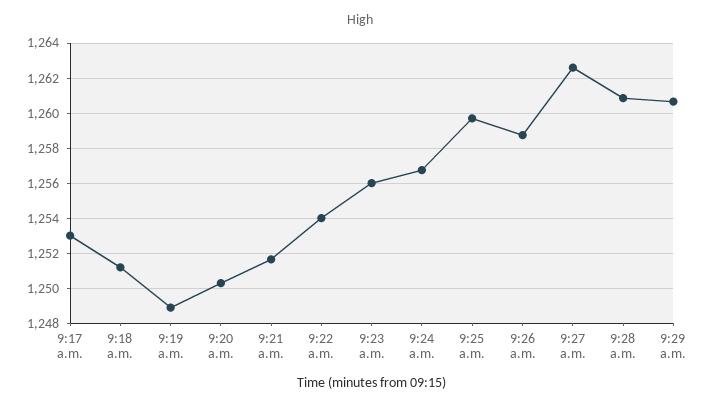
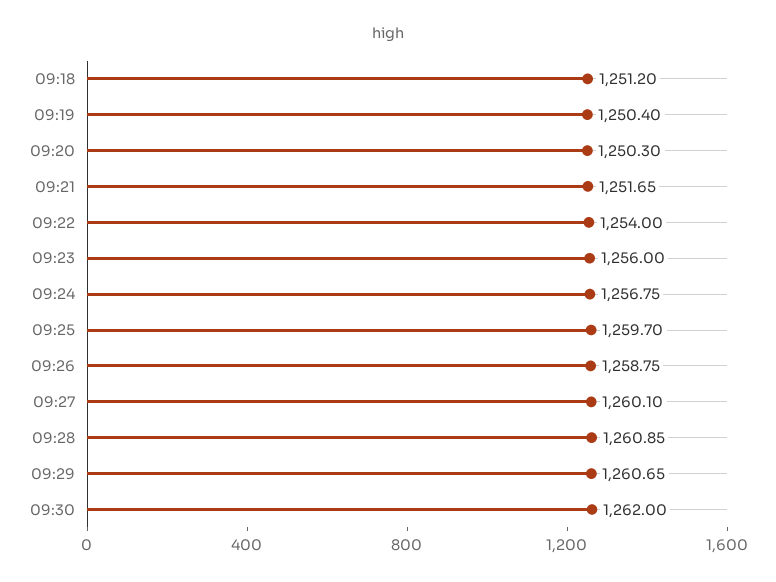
9:17 a.m.: 1253 -> none
9:19 a.m.: 1249 -> 1250.4
9:27 a.m.: 1262.5 -> 1260.1
09:30: none -> 1262

